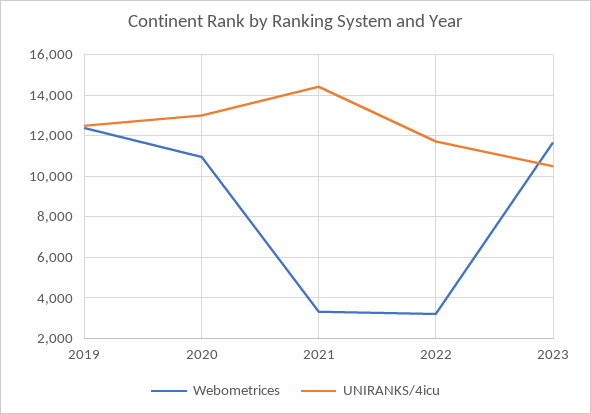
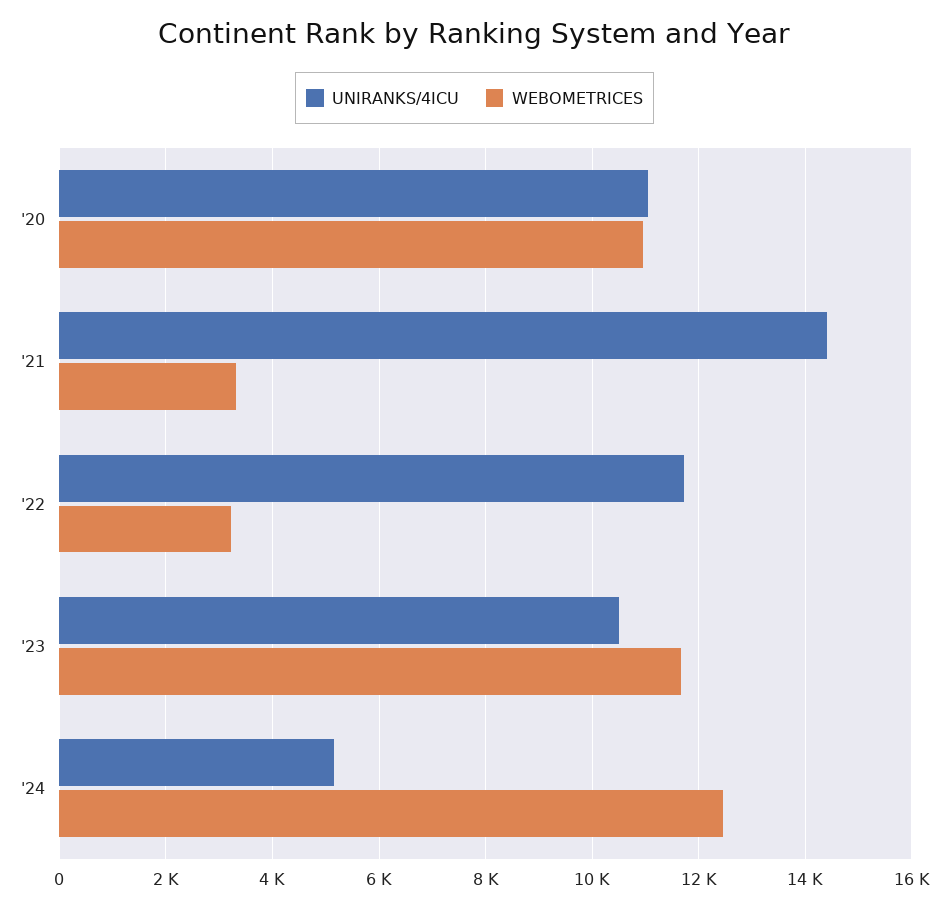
Webometrices, 2019: 12500 -> none
UNIRANKS/4icu, 2019: 12500 -> none
UNIRANKS/4icu, 2020: 13000 -> 11000
UNIRANKS/4icu, '24: none -> 5200
Webometrices, '24: none -> 12400

